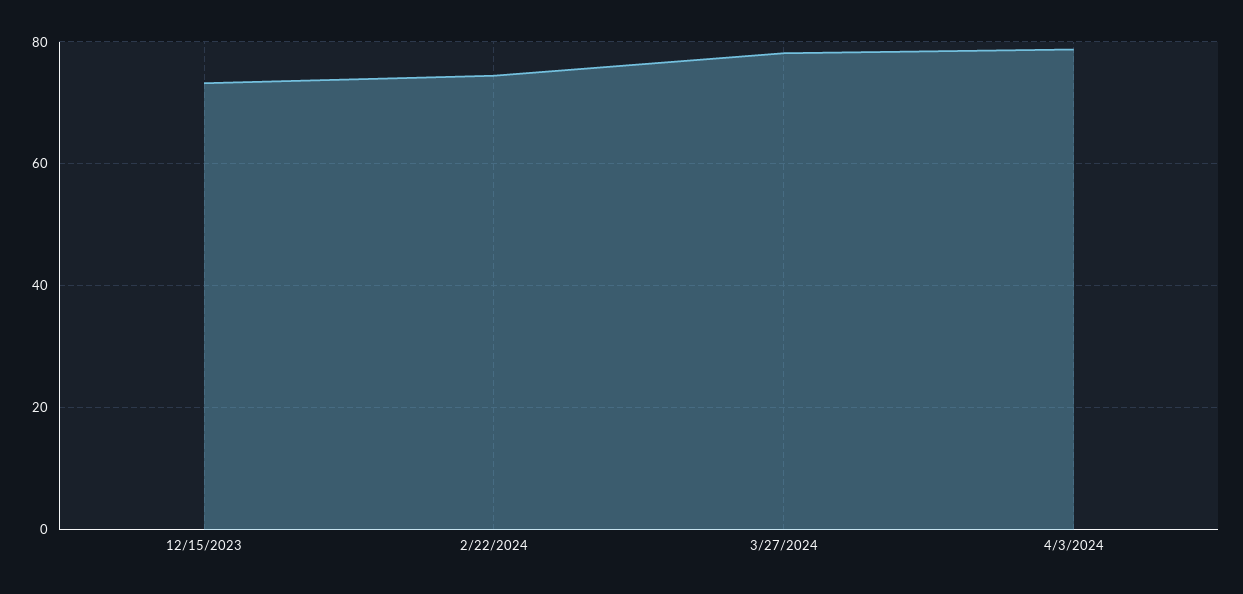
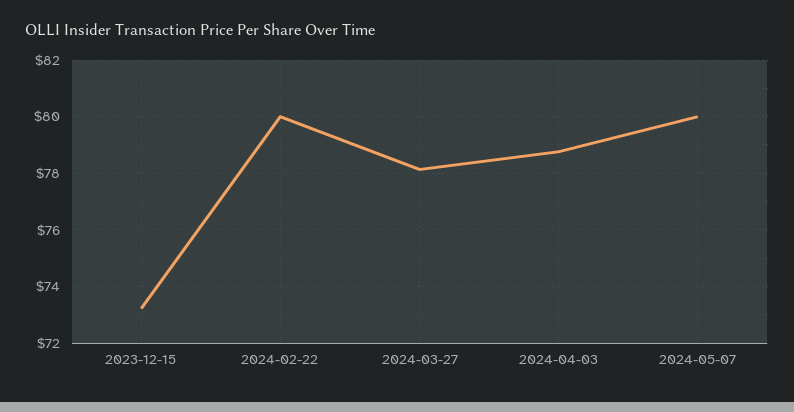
2/22/2024: 74 -> 80
2024-05-07: none -> 80

